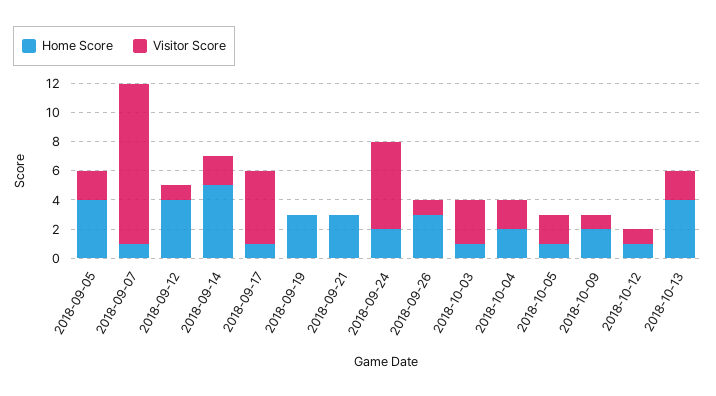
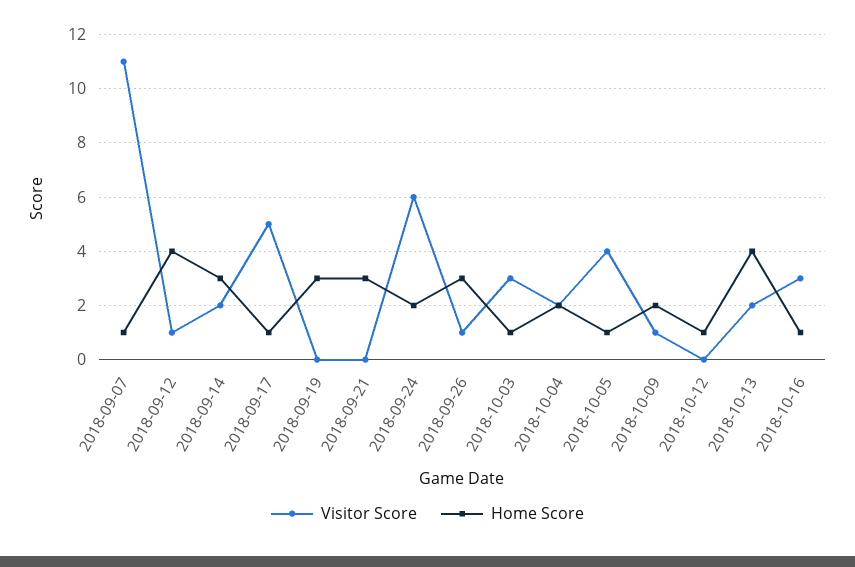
Home Score, 2018-09-05: 4 -> none
Visitor Score, 2018-09-05: 2 -> none
Home Score, 2018-09-14: 5 -> 3
Visitor Score, 2018-10-05: 2 -> 4
Visitor Score, 2018-10-12: 1 -> 0
Visitor Score, 2018-10-16: none -> 3
Home Score, 2018-10-16: none -> 1

